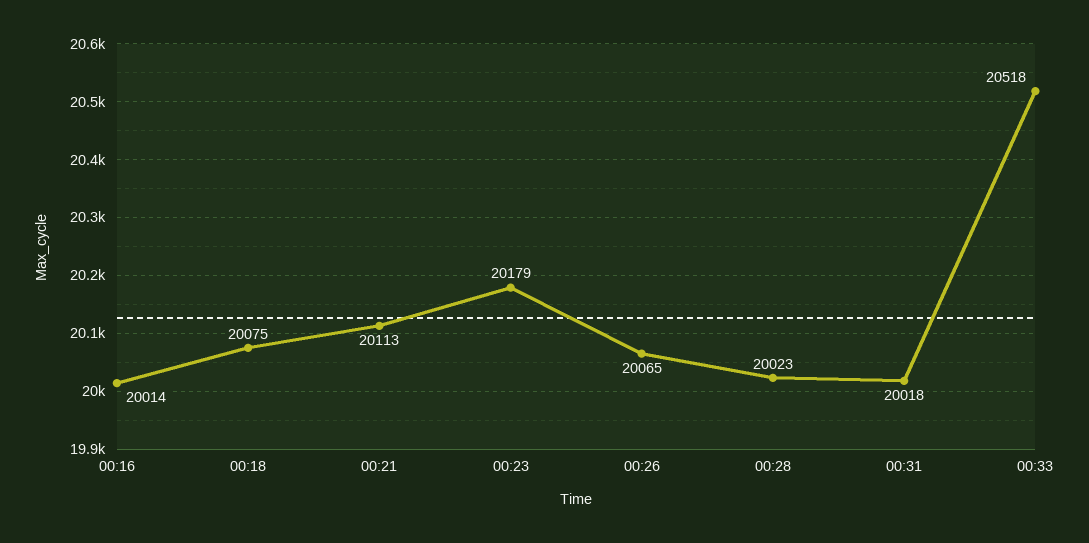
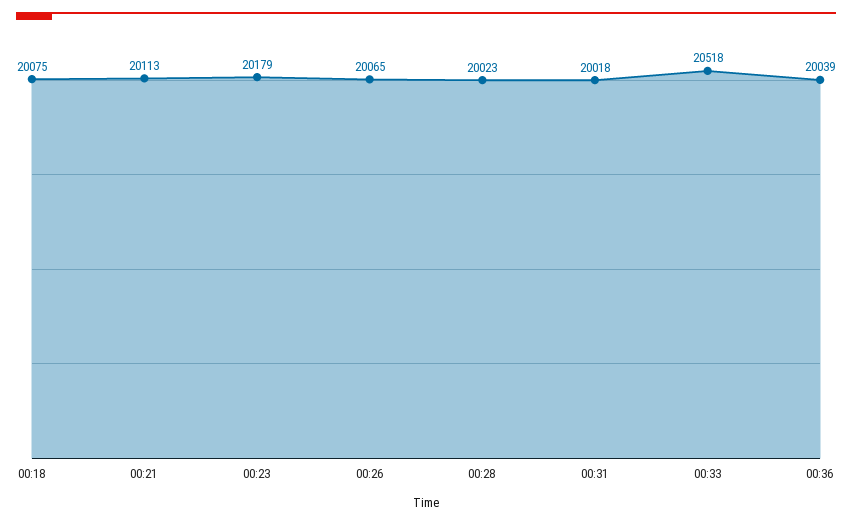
00:16: 20014 -> none
00:36: none -> 20039

